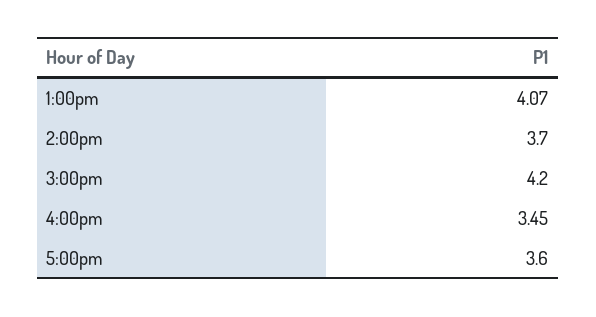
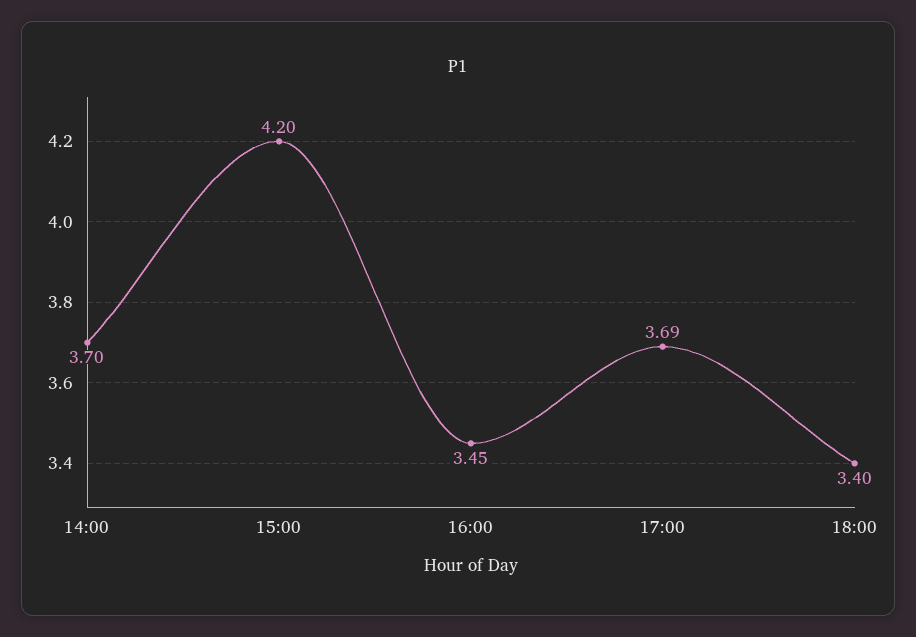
1:00pm: 4.07 -> none
5:00pm: 3.6 -> 3.69
18:00: none -> 3.4

